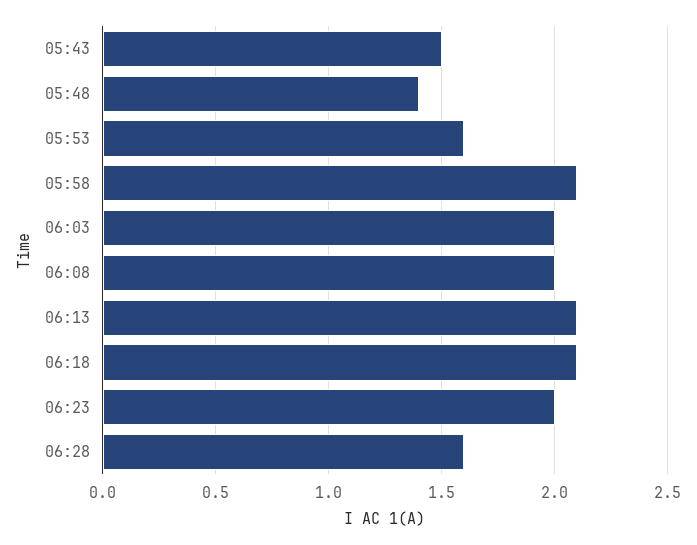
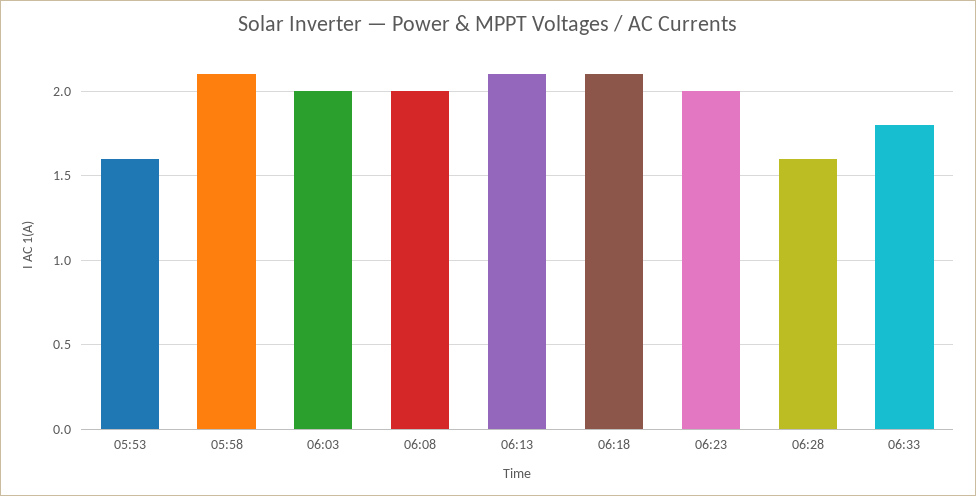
05:43: 1.5 -> none
05:48: 1.4 -> none
06:33: none -> 1.8

